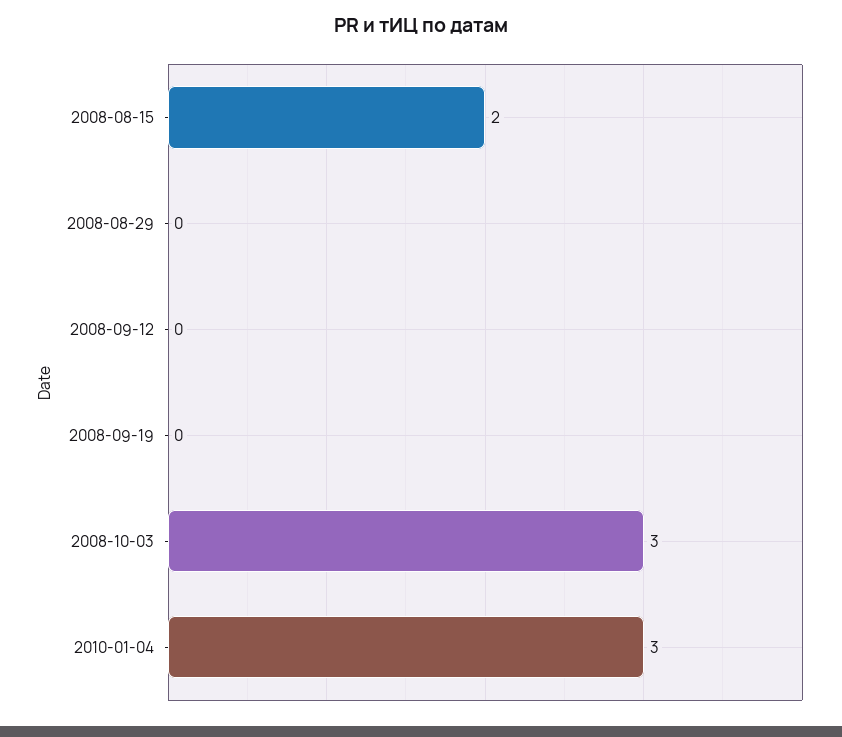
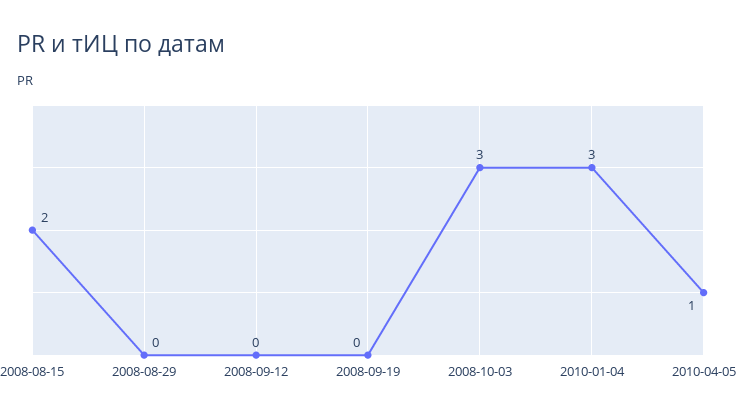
2010-04-05: none -> 1

